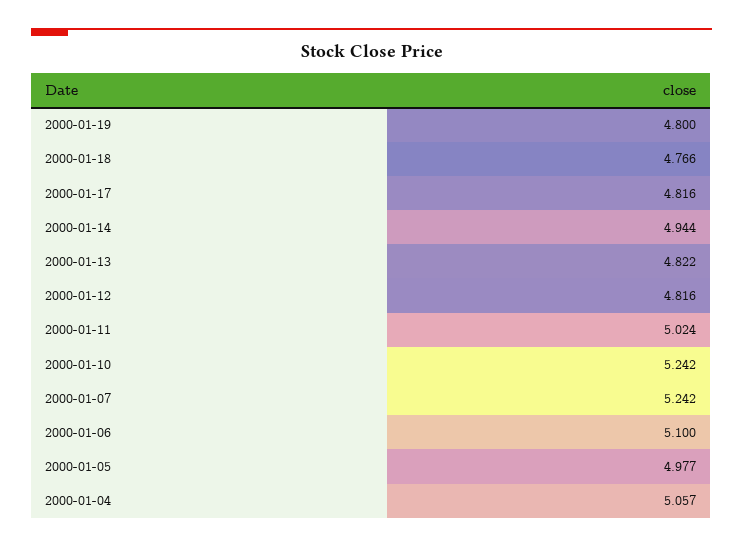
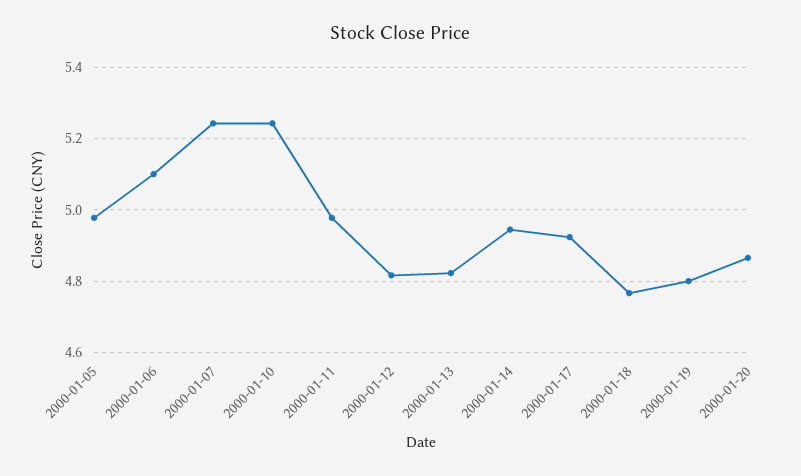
2000-01-17: 4.816 -> 4.92
2000-01-11: 5.024 -> 4.98
2000-01-04: 5.057 -> none
2000-01-20: none -> 4.86

